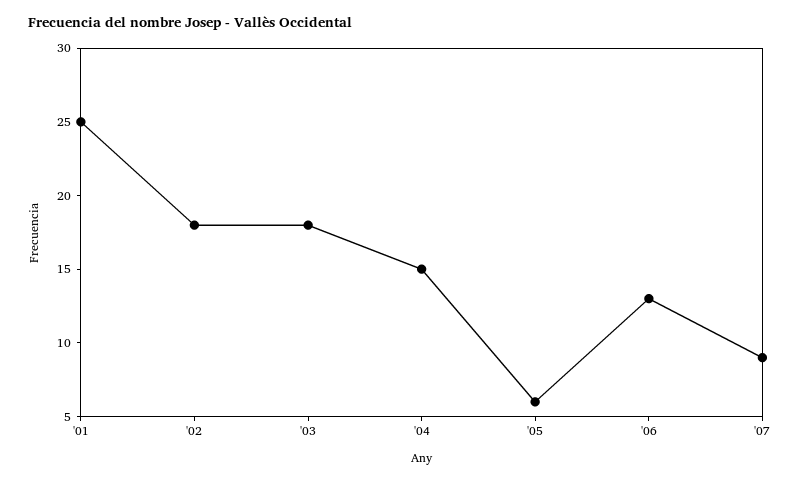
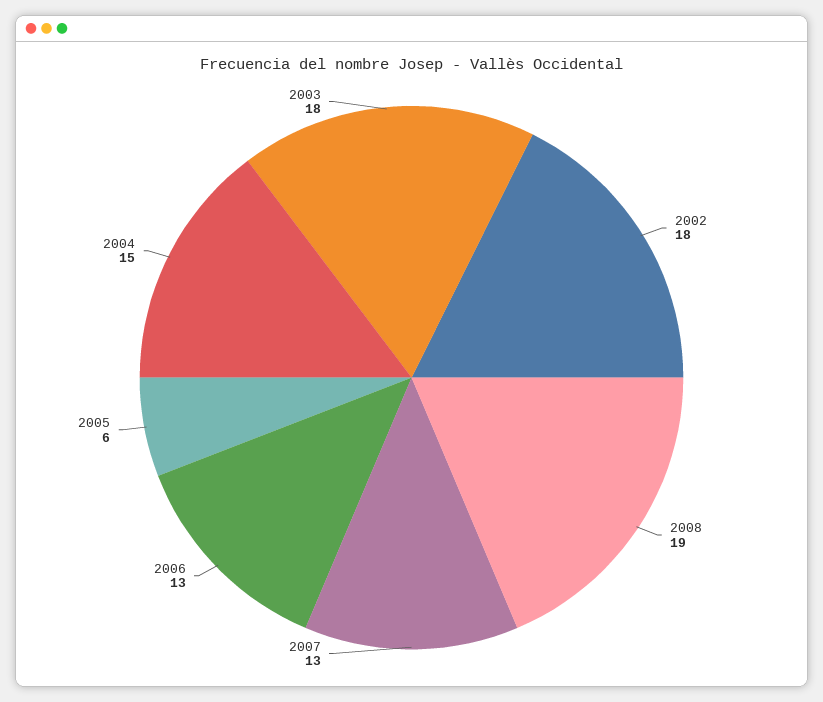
'01: 25 -> none
'07: 9 -> 13
2008: none -> 19

